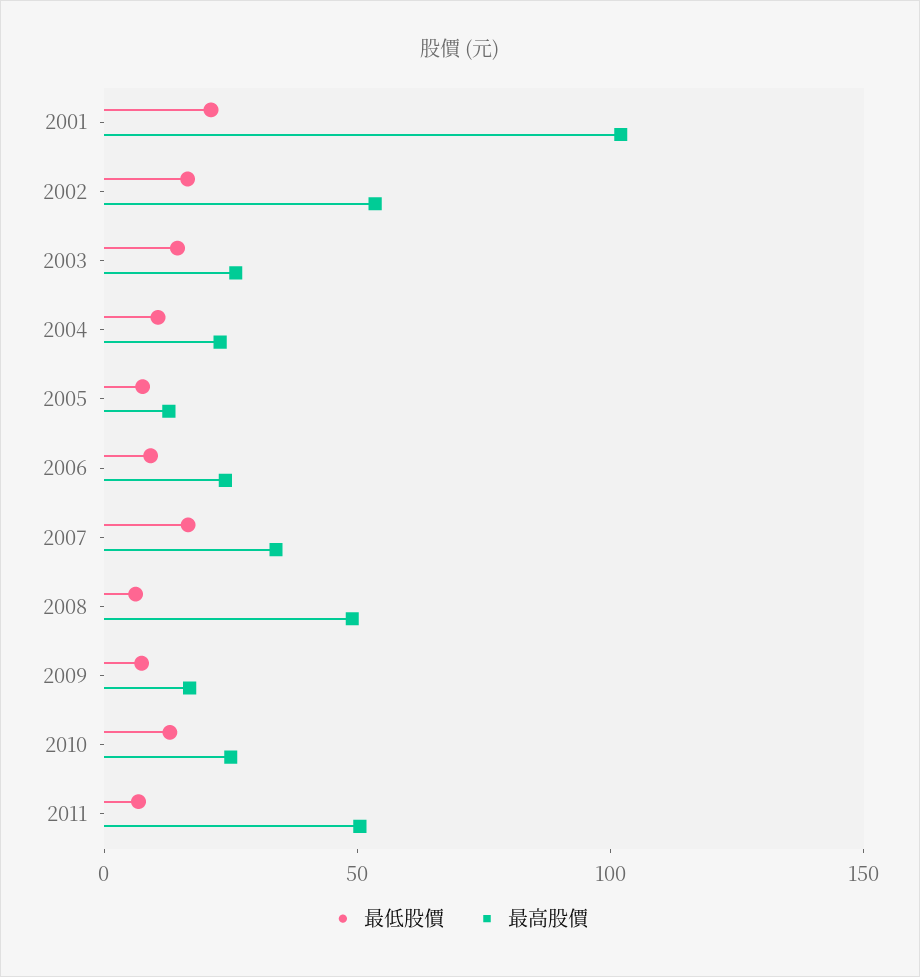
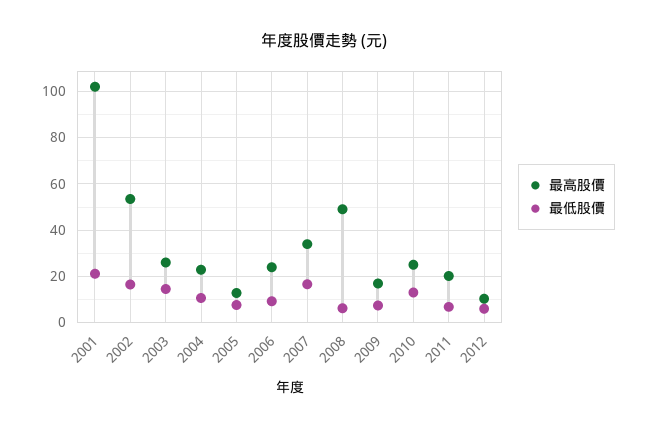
最高股價, 2011: 50 -> 20
最高股價, 2012: none -> 10
最低股價, 2012: none -> 5

